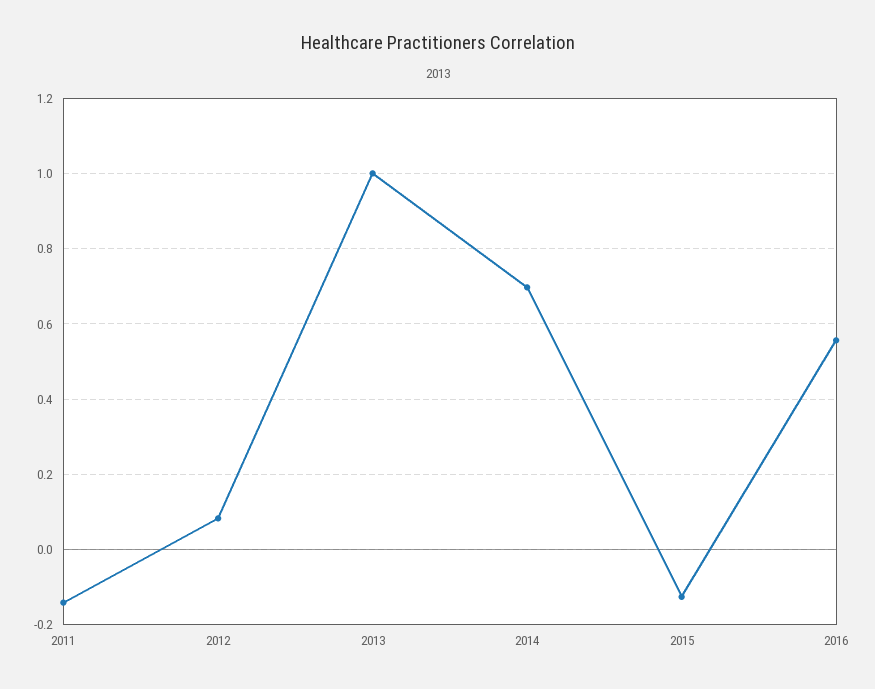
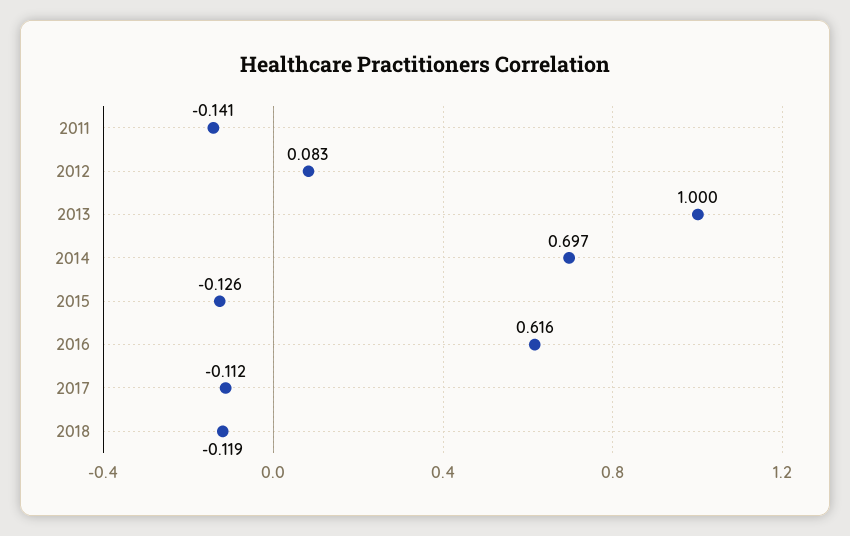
2016: 0.56 -> 0.616
2017: none -> -0.112
2018: none -> -0.119

